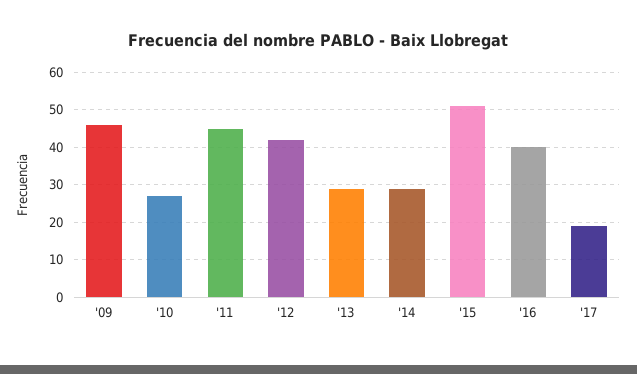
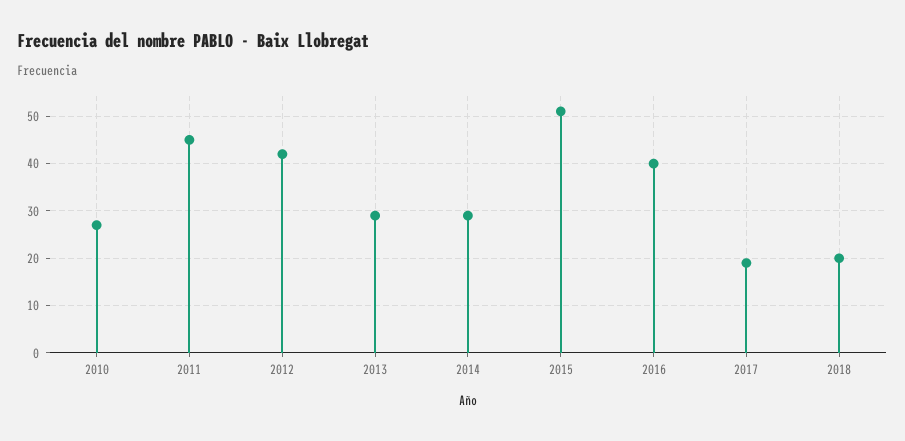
'09: 45 -> none
2018: none -> 20

